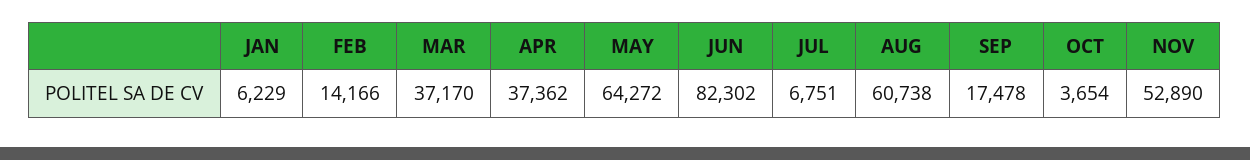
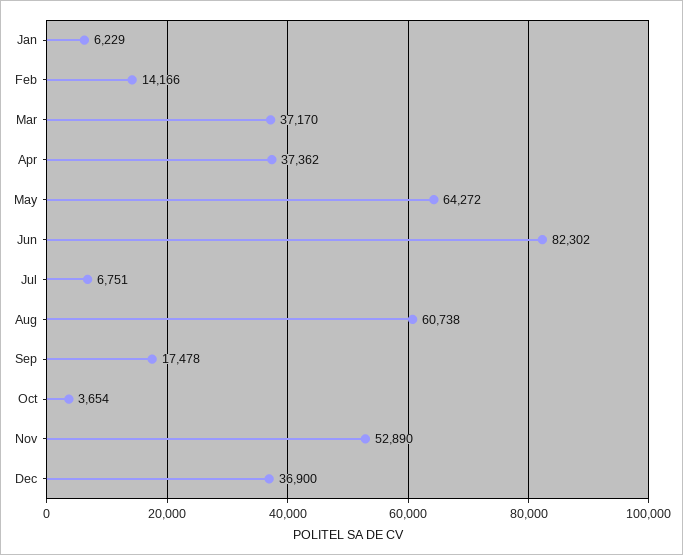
Dec: none -> 36900

